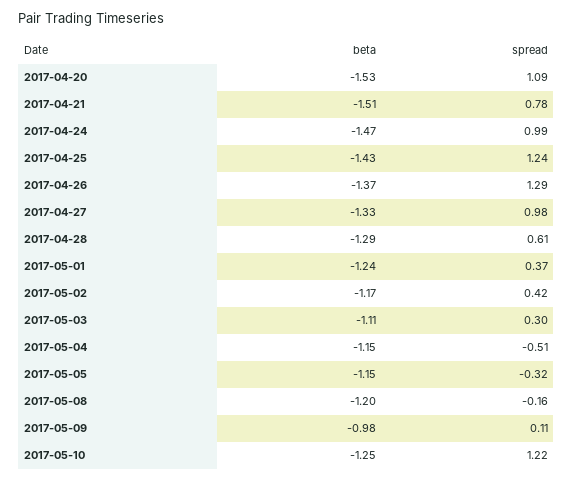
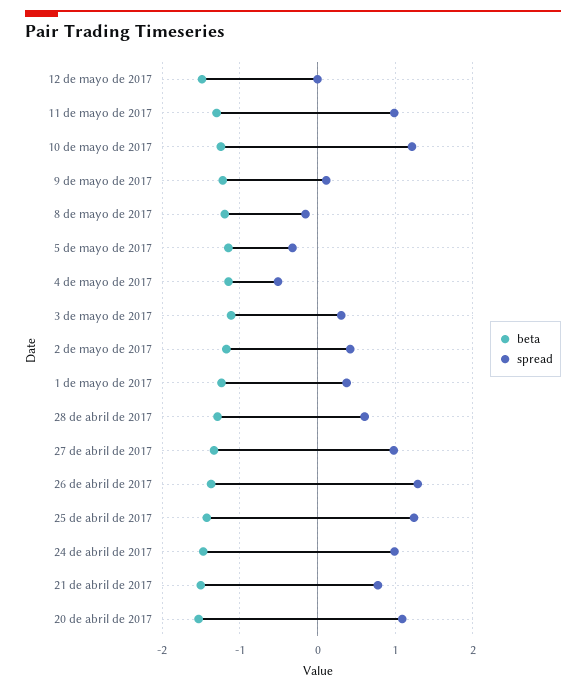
beta, 2017-05-09: -0.98 -> -1.2
beta, 12 de mayo de 2017: none -> -1.5
spread, 12 de mayo de 2017: none -> 0
beta, 11 de mayo de 2017: none -> -1.3
spread, 11 de mayo de 2017: none -> 1

